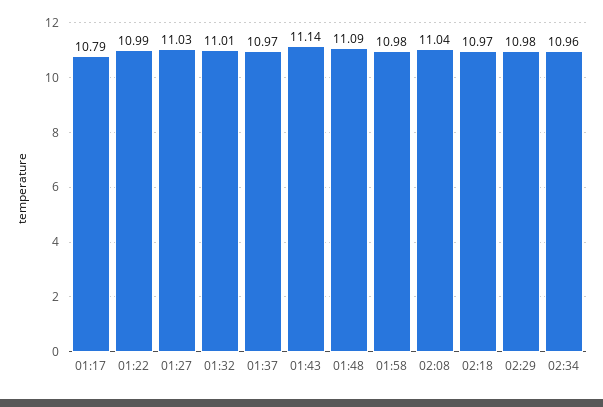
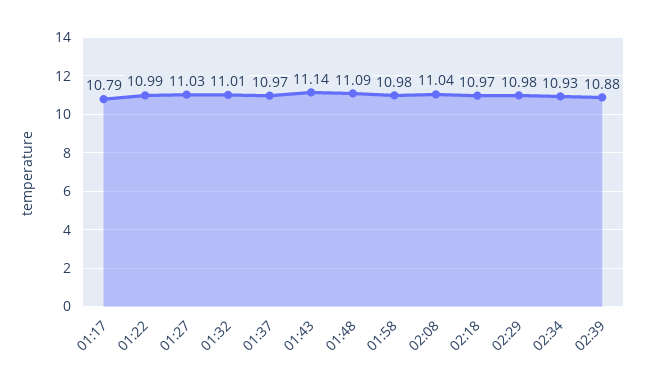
02:34: 10.96 -> 10.93
02:39: none -> 10.88

